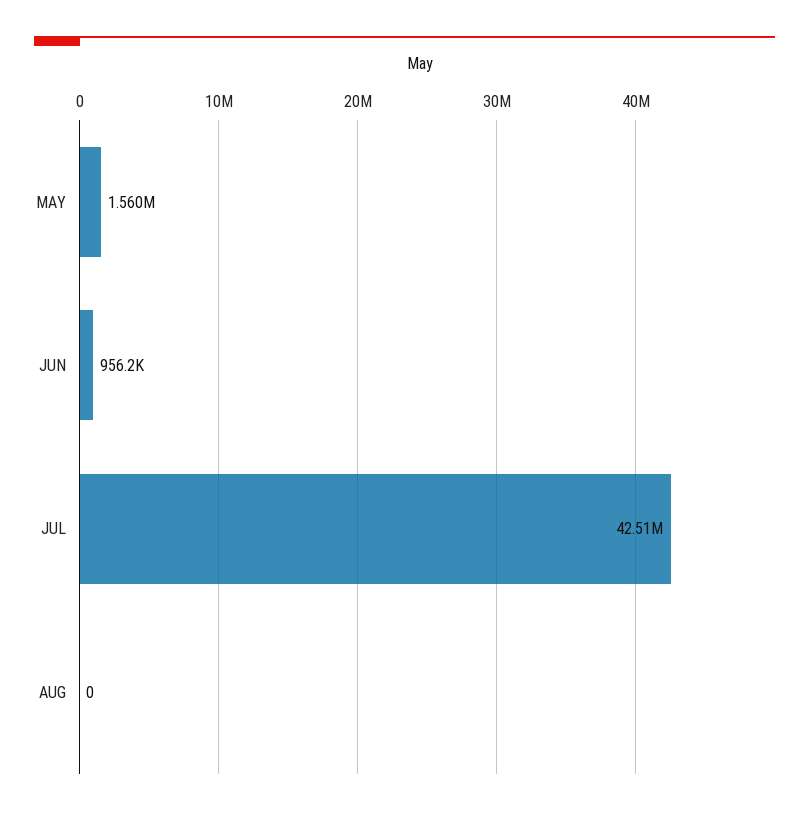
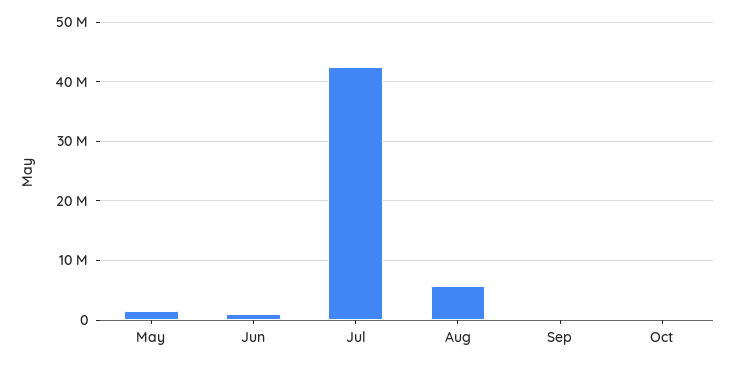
AUG: 0 -> 6000000
Sep: none -> 0
Oct: none -> 0

